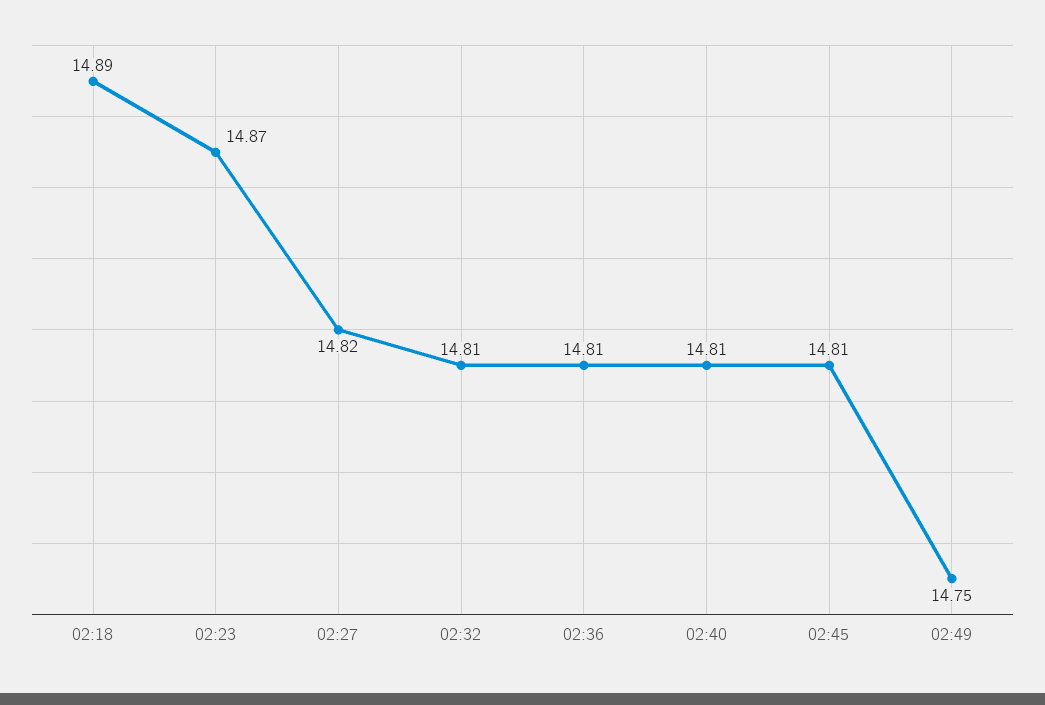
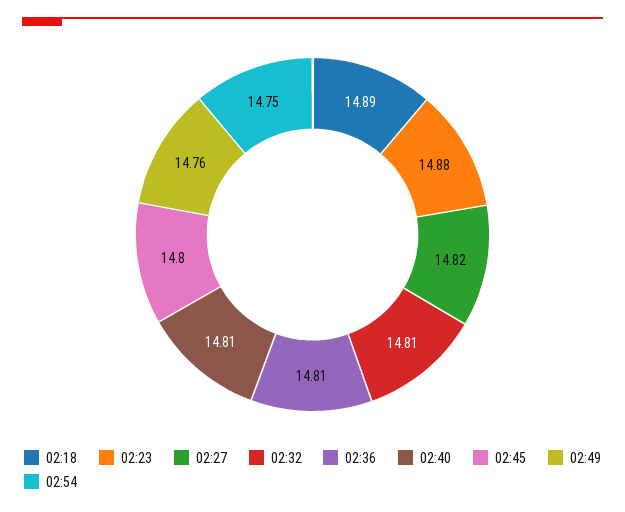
02:23: 14.87 -> 14.88
02:45: 14.81 -> 14.8
02:49: 14.75 -> 14.76
02:54: none -> 14.75

